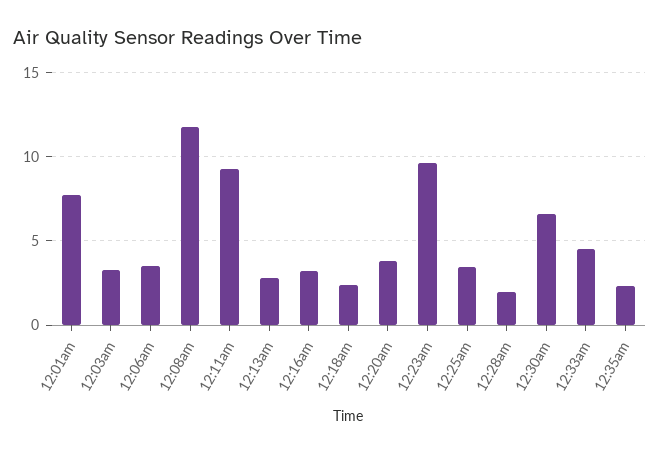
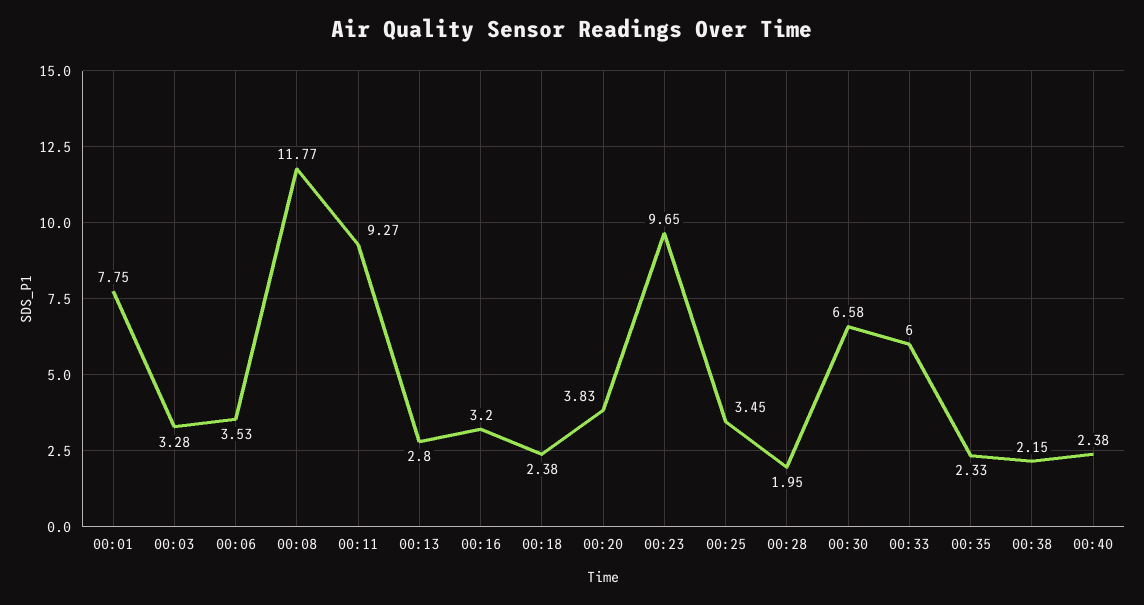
12:33am: 4.5 -> 6
00:38: none -> 2.15
00:40: none -> 2.38

